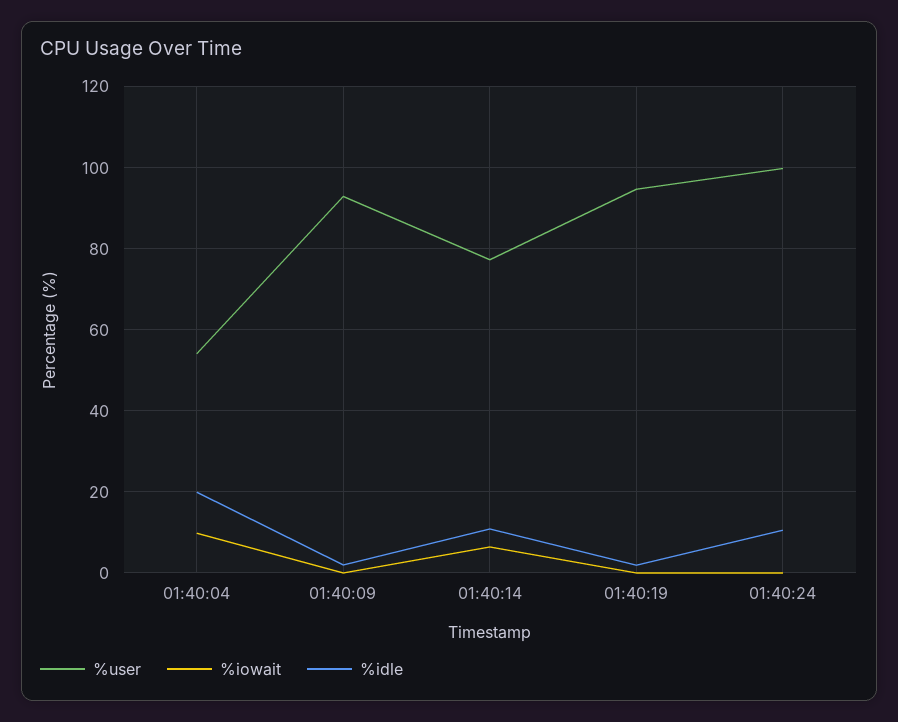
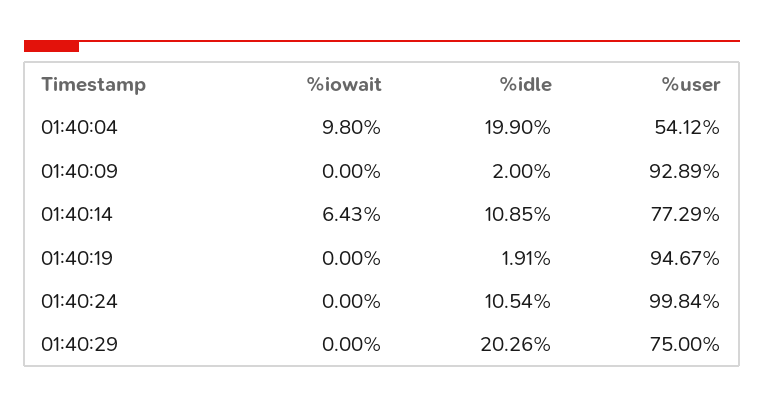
%iowait, 01:40:29: none -> 0
%idle, 01:40:29: none -> 20.26
%user, 01:40:29: none -> 75

